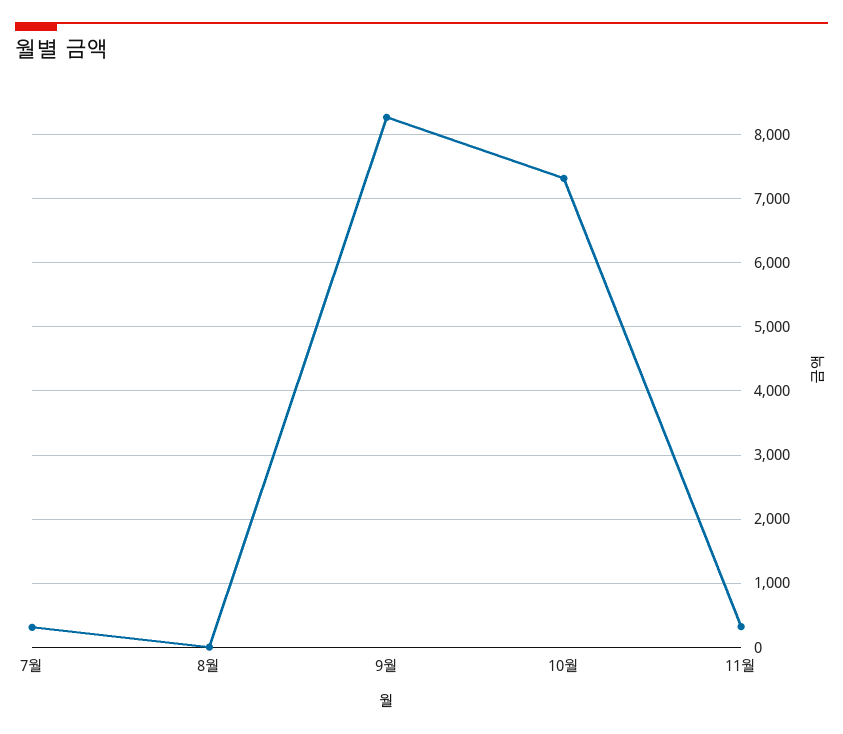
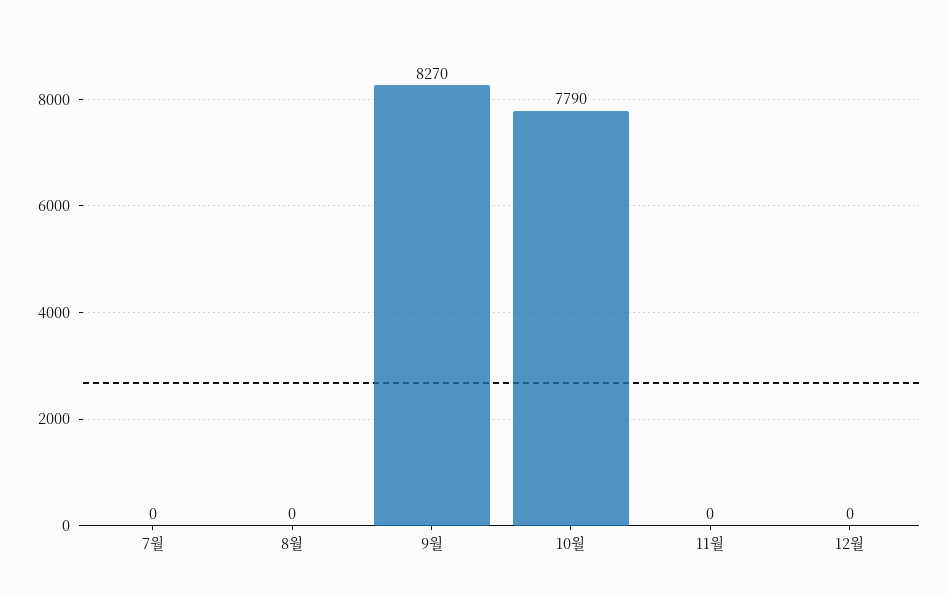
7월: 300 -> 0
10월: 7300 -> 7790
11월: 300 -> 0
12월: none -> 0

